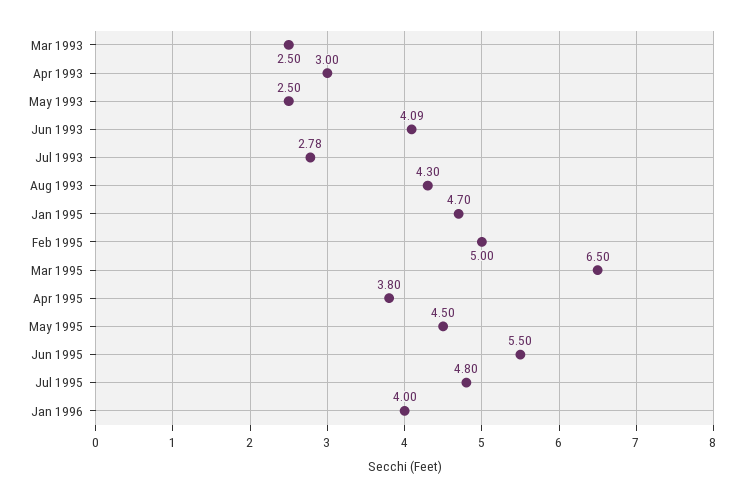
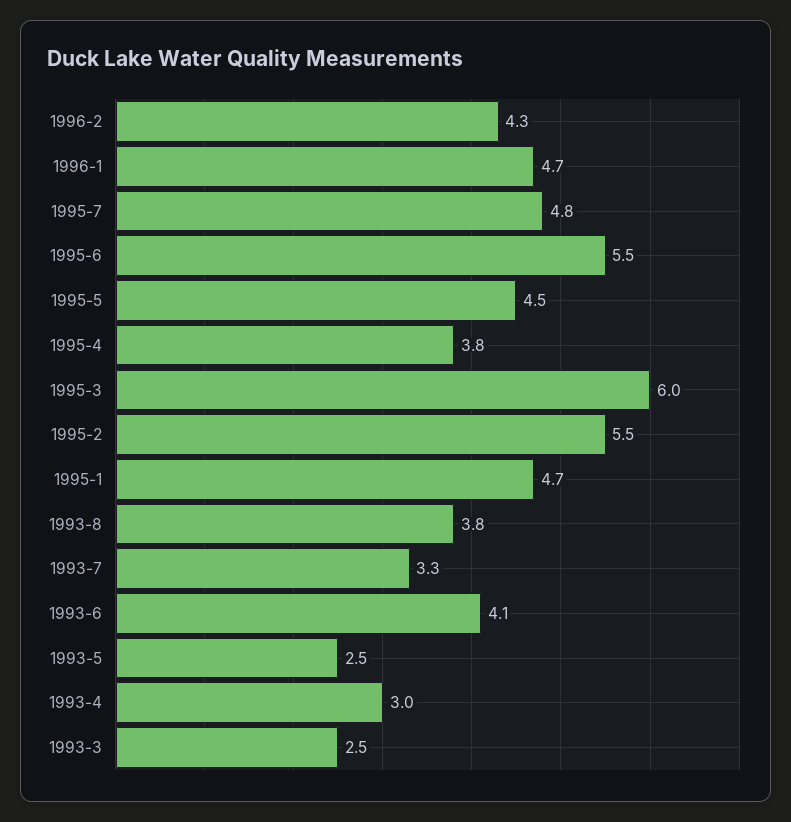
Jul 1993: 2.78 -> 3.3
Aug 1993: 4.3 -> 3.8
Feb 1995: 5 -> 5.5
Mar 1995: 6.5 -> 6
Jan 1996: 4 -> 4.7
1996-2: none -> 4.3

